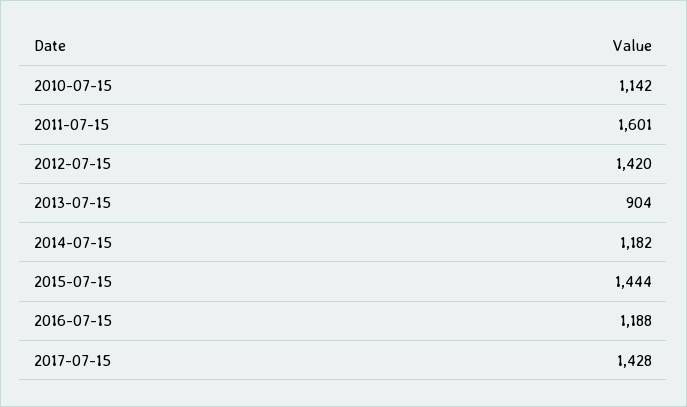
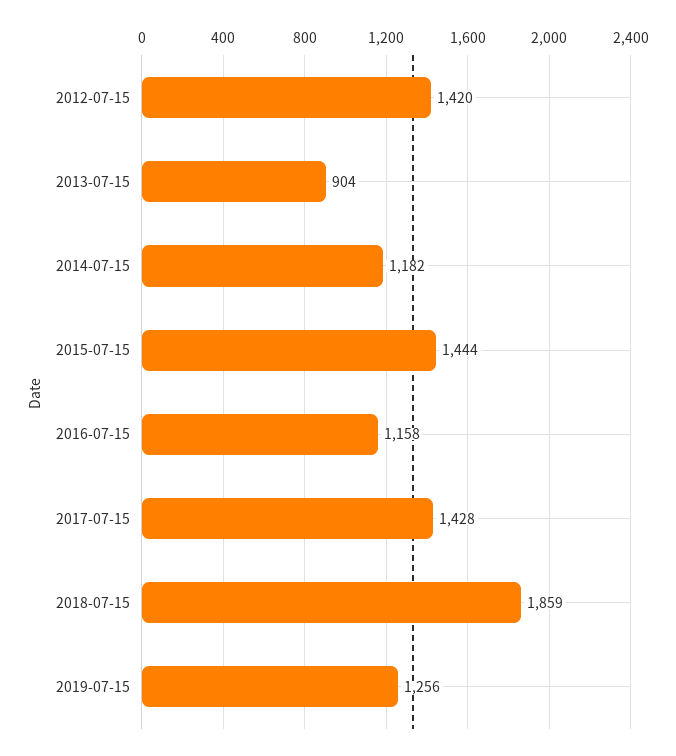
2010-07-15: 1142 -> none
2011-07-15: 1601 -> none
2016-07-15: 1188 -> 1158
2018-07-15: none -> 1859
2019-07-15: none -> 1256

